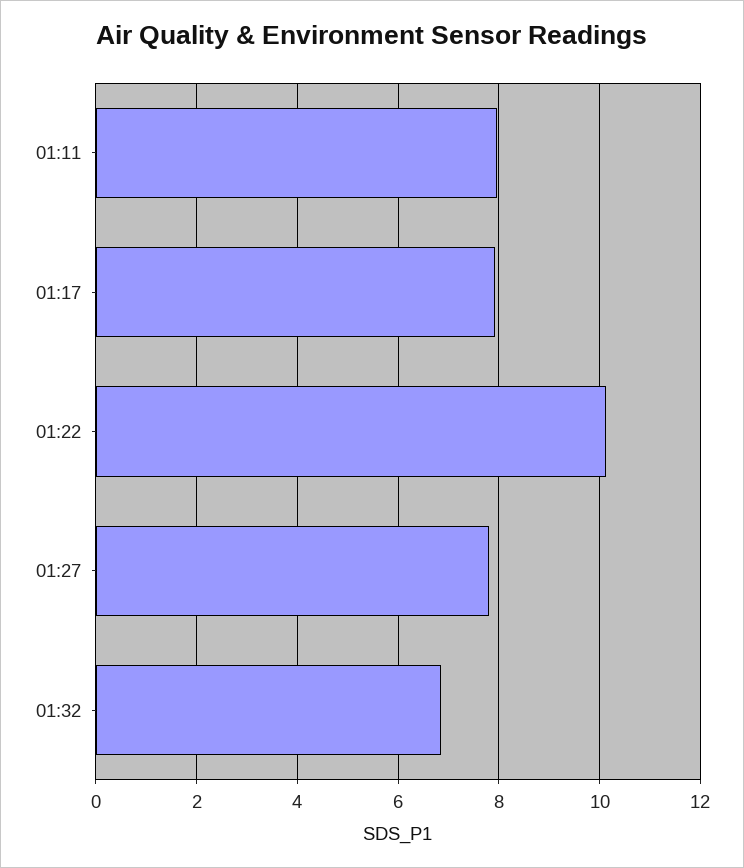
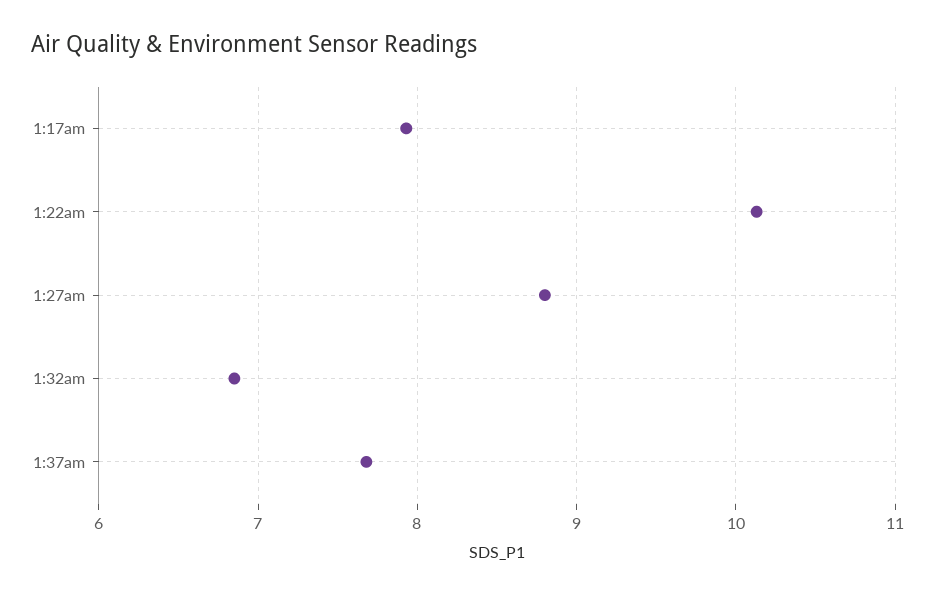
01:11: 8 -> none
01:27: 7.8 -> 8.8
1:37am: none -> 7.7

